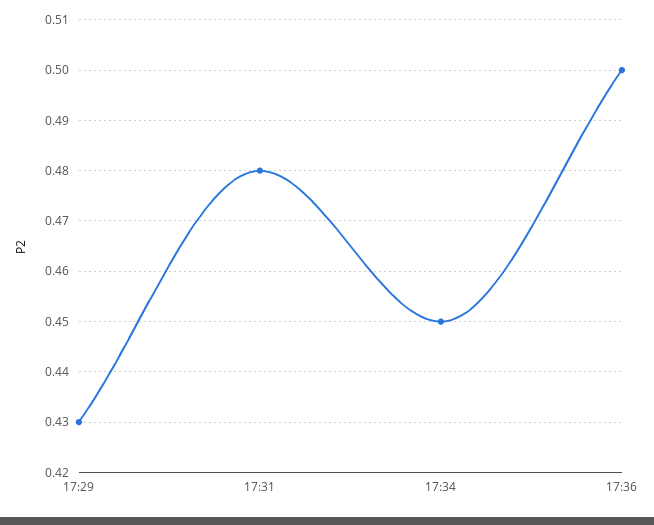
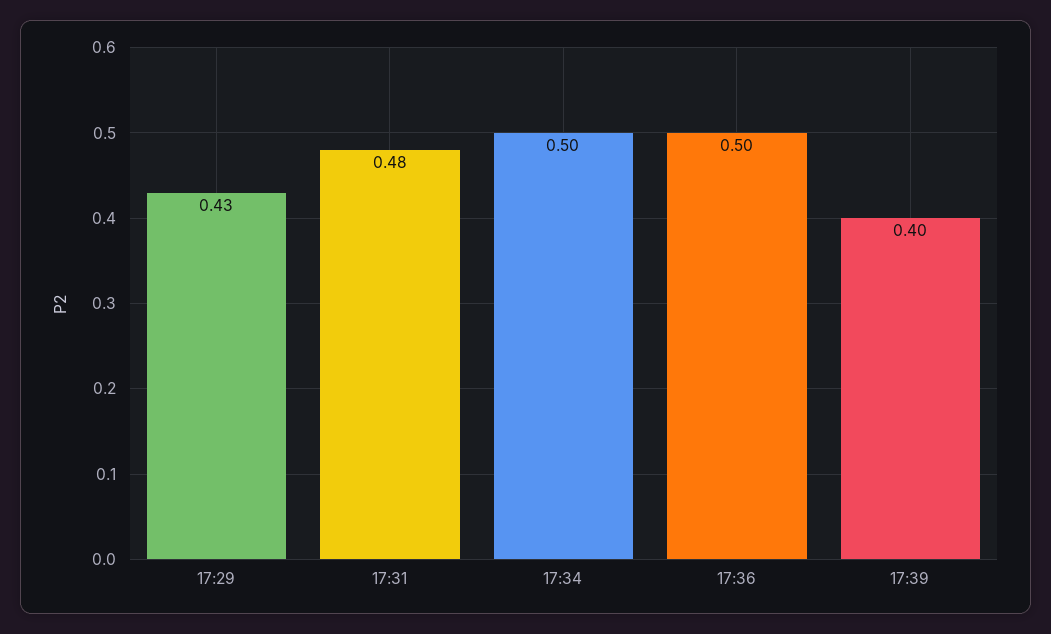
17:34: 0.45 -> 0.5
17:39: none -> 0.4

